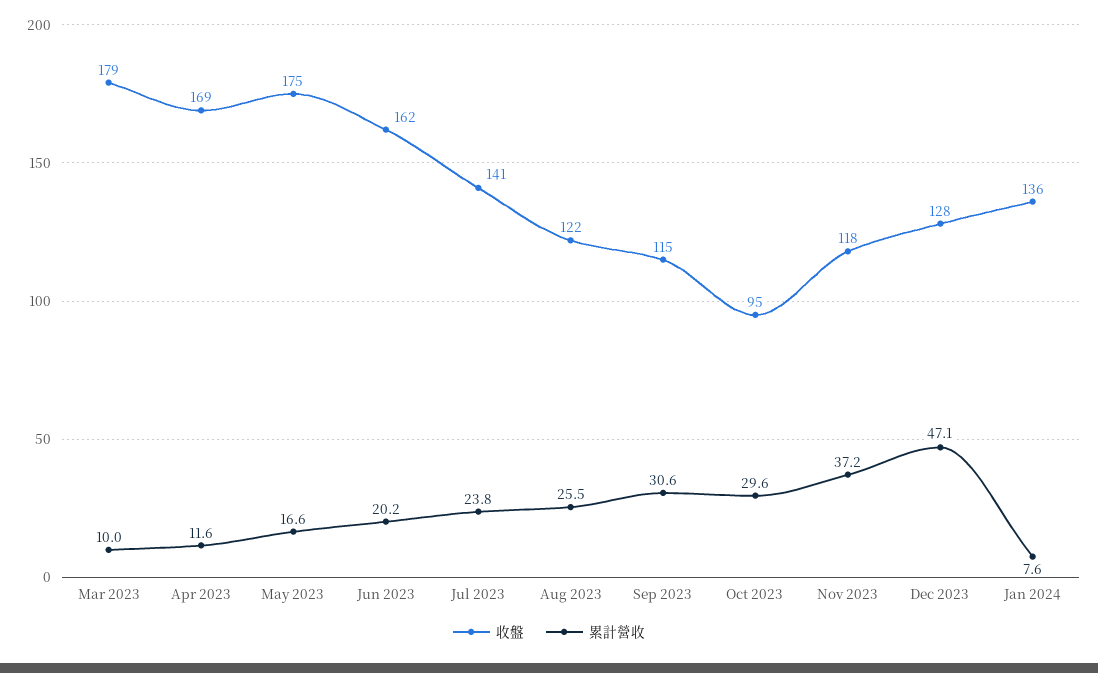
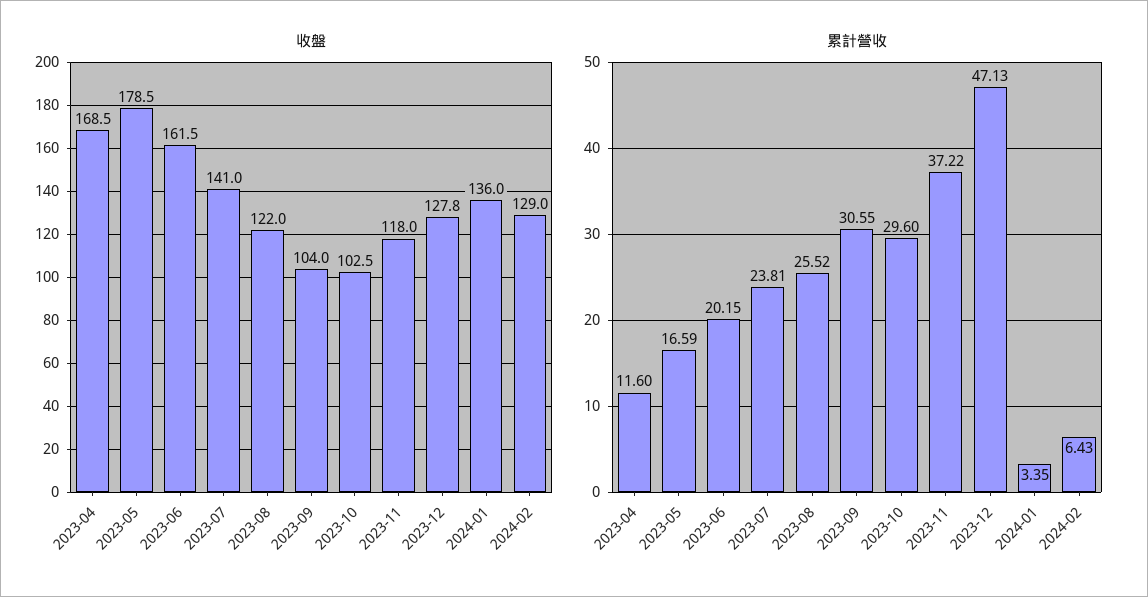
收盤, Mar 2023: 179 -> none
累計營收, Mar 2023: 10 -> none
收盤, May 2023: 175 -> 178.5
收盤, Sep 2023: 115 -> 104
收盤, Oct 2023: 95 -> 102.5
累計營收, Jan 2024: 7.6 -> 3.35
收盤, 2024-02: none -> 129
累計營收, 2024-02: none -> 6.43

